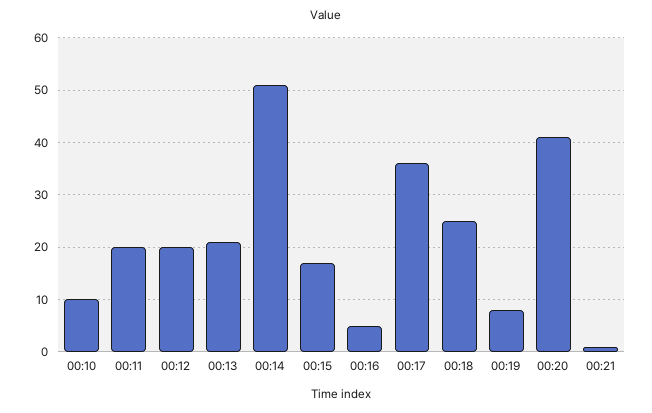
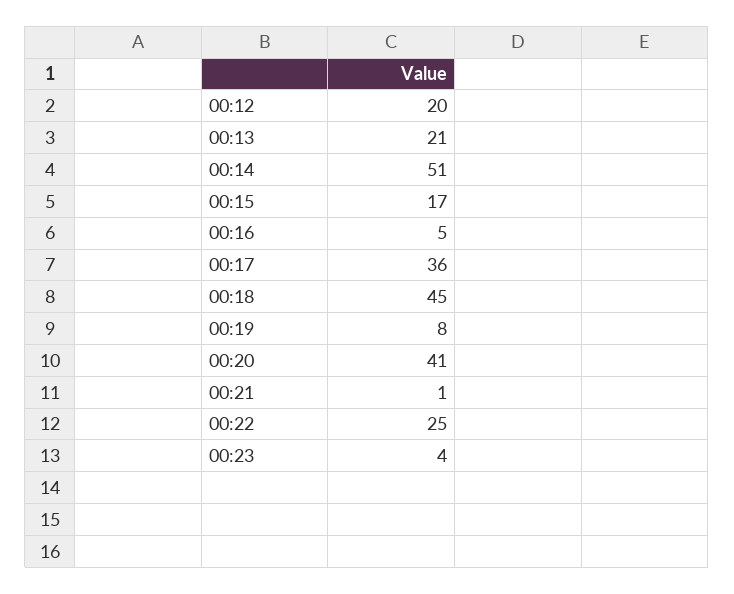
00:10: 10 -> none
00:11: 20 -> none
00:18: 25 -> 45
00:22: none -> 25
00:23: none -> 4

